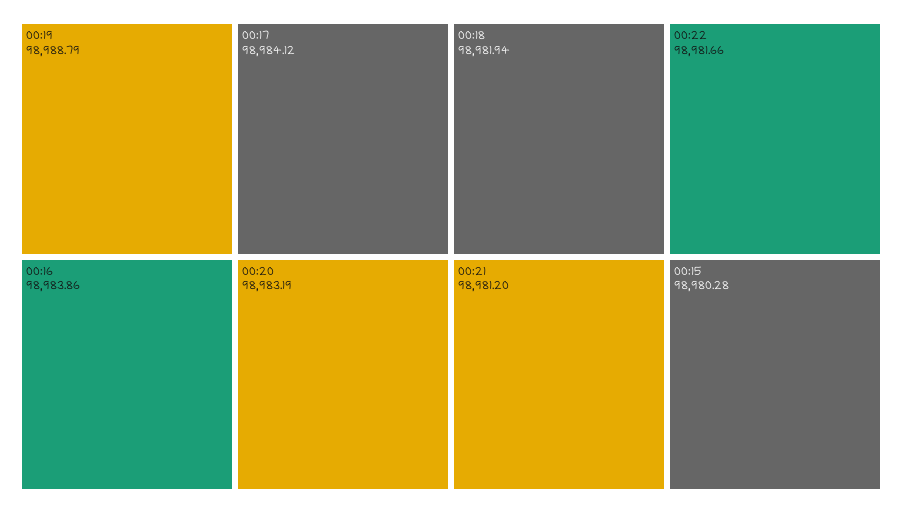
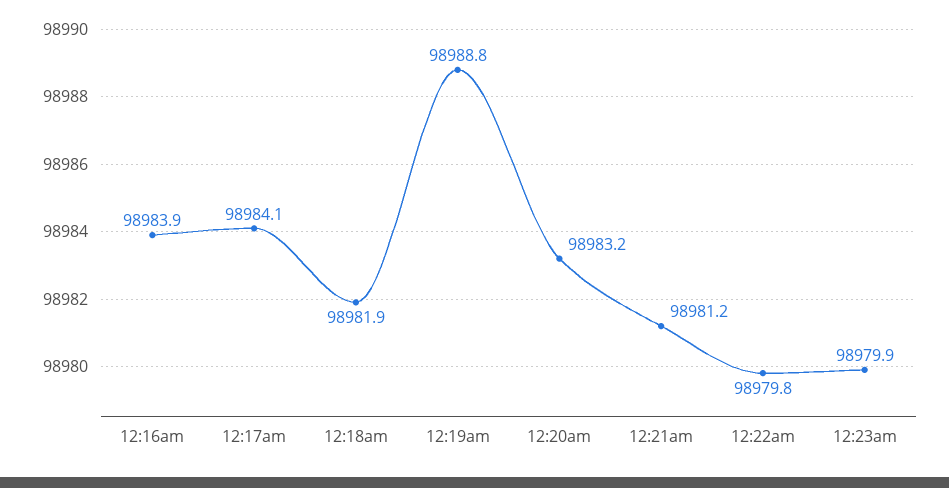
00:22: 98981.66 -> 98979.8
00:15: 98980.28 -> none
12:23am: none -> 98979.9

